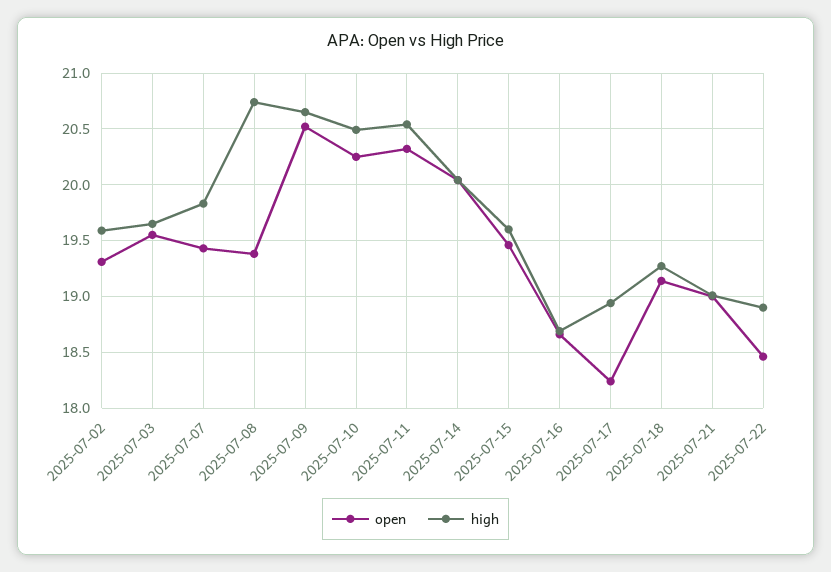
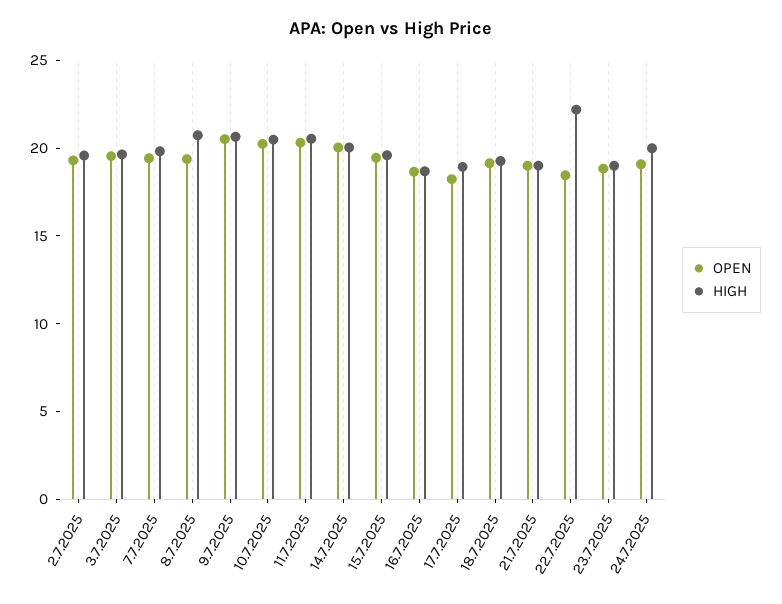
high, 2025-07-22: 18.9 -> 22
open, 23.7.2025: none -> 19
high, 23.7.2025: none -> 19
open, 24.7.2025: none -> 19
high, 24.7.2025: none -> 20

